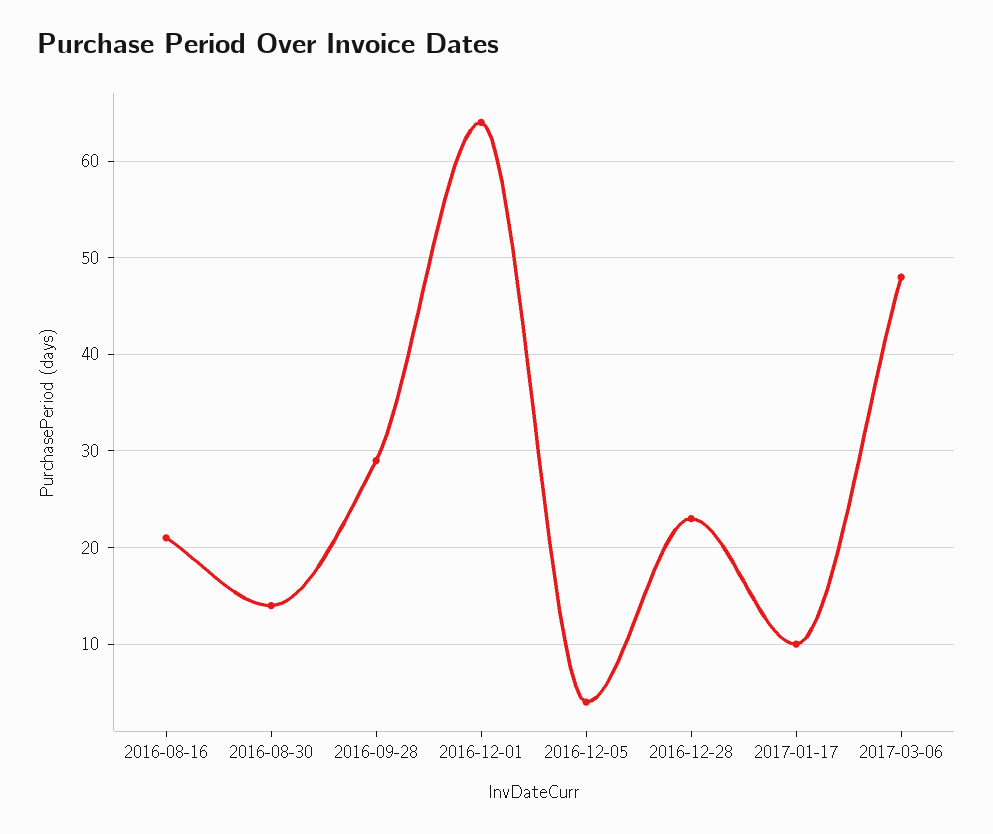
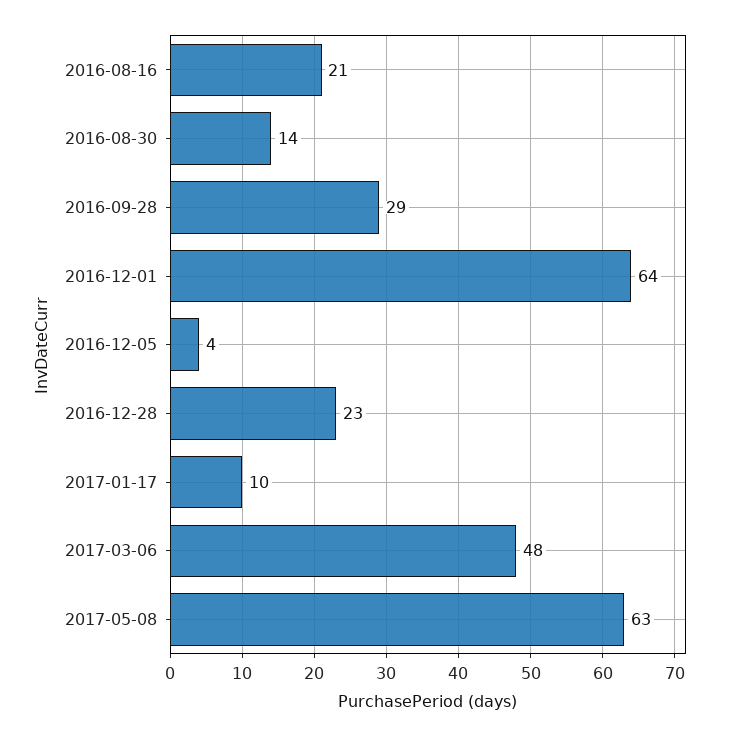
2017-05-08: none -> 63

